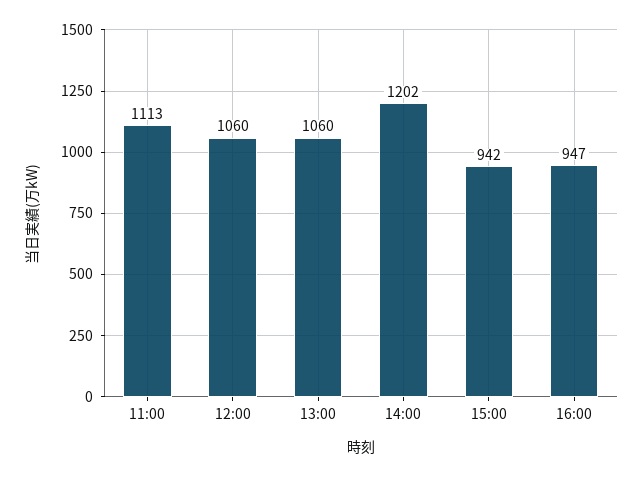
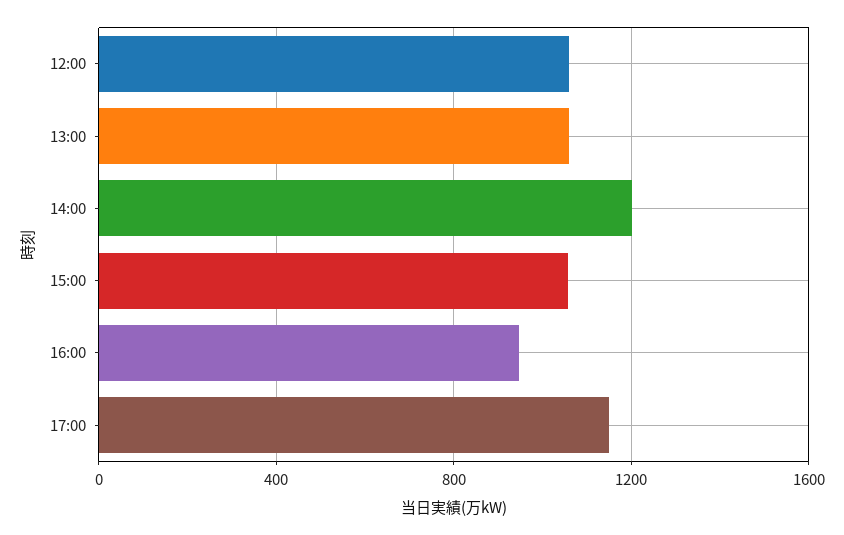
11:00: 1113 -> none
15:00: 942 -> 1050
17:00: none -> 1150

